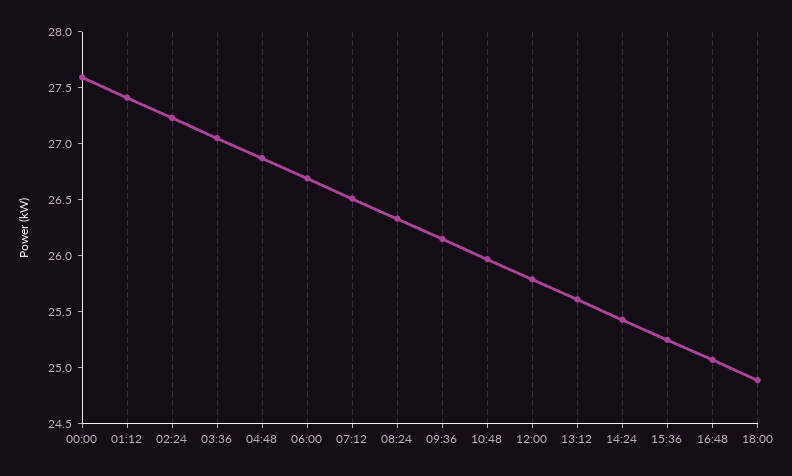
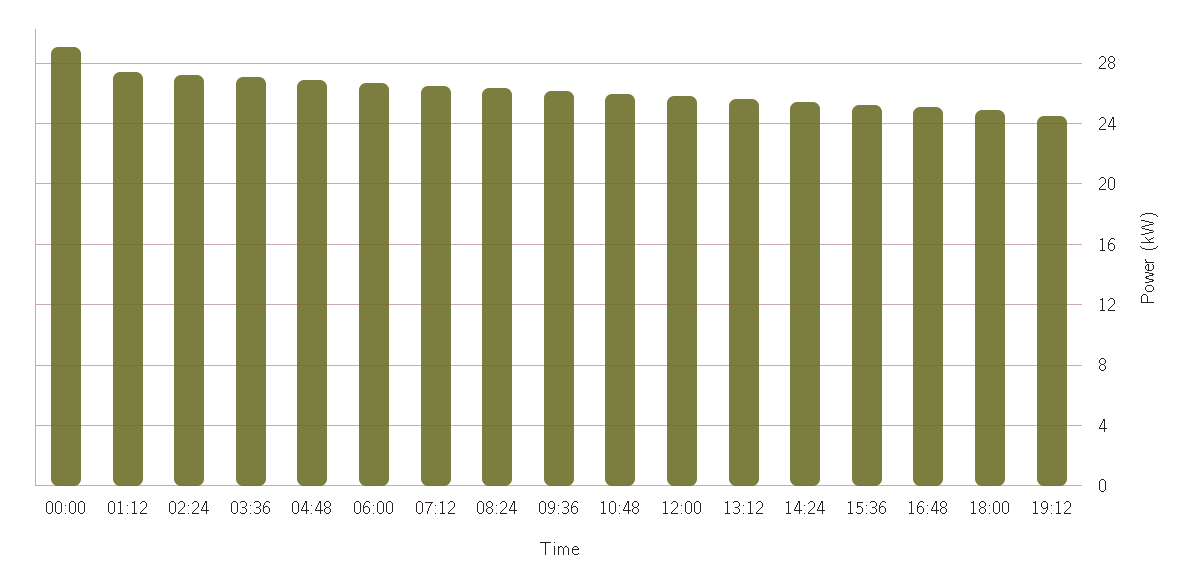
00:00: 27.6 -> 29
19:12: none -> 24.5

